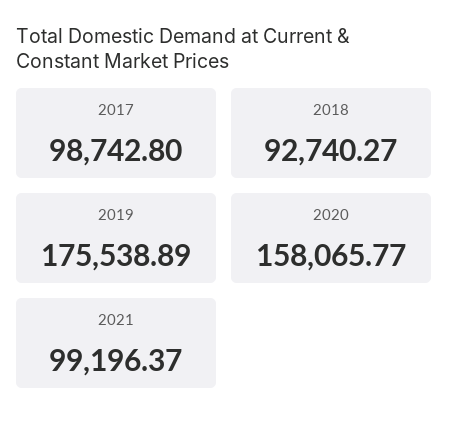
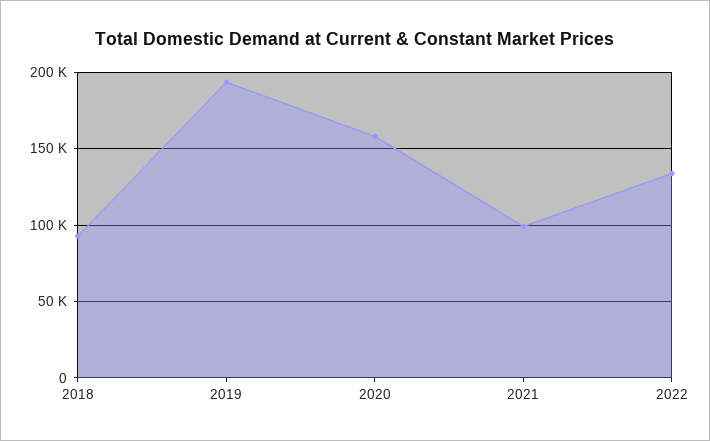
2017: 98742.8 -> none
2019: 175538.89 -> 195000
2022: none -> 135000

